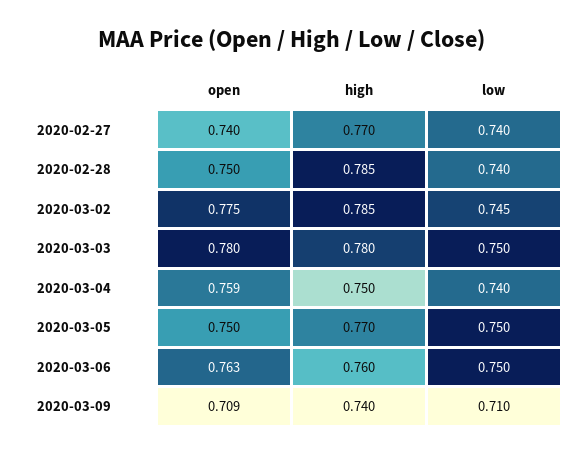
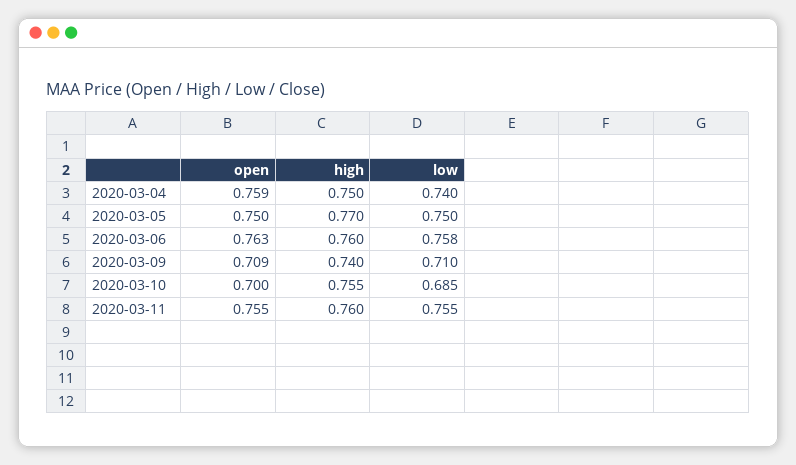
open, 2020-02-27: 0.74 -> none
high, 2020-02-27: 0.77 -> none
low, 2020-02-27: 0.74 -> none
open, 2020-02-28: 0.75 -> none
high, 2020-02-28: 0.785 -> none
low, 2020-02-28: 0.74 -> none
open, 2020-03-02: 0.775 -> none
high, 2020-03-02: 0.785 -> none
low, 2020-03-02: 0.745 -> none
open, 2020-03-03: 0.78 -> none
high, 2020-03-03: 0.78 -> none
low, 2020-03-03: 0.75 -> none
low, 2020-03-06: 0.75 -> 0.758
open, 2020-03-10: none -> 0.7
high, 2020-03-10: none -> 0.755
low, 2020-03-10: none -> 0.685
open, 2020-03-11: none -> 0.755
high, 2020-03-11: none -> 0.76
low, 2020-03-11: none -> 0.755

